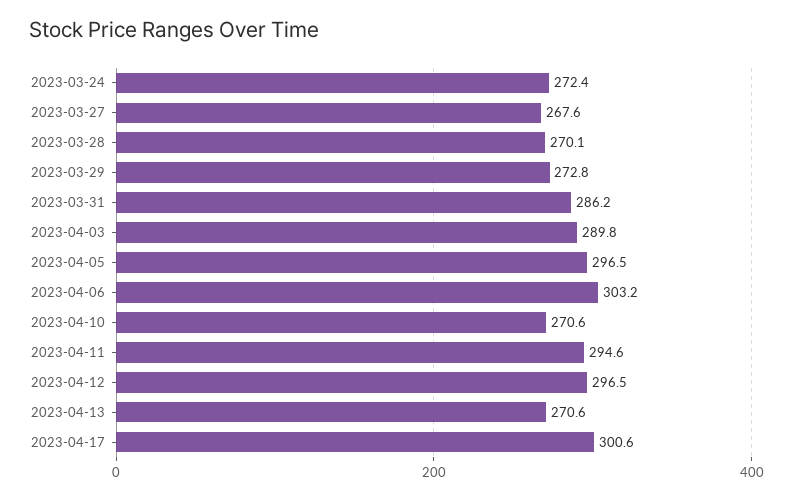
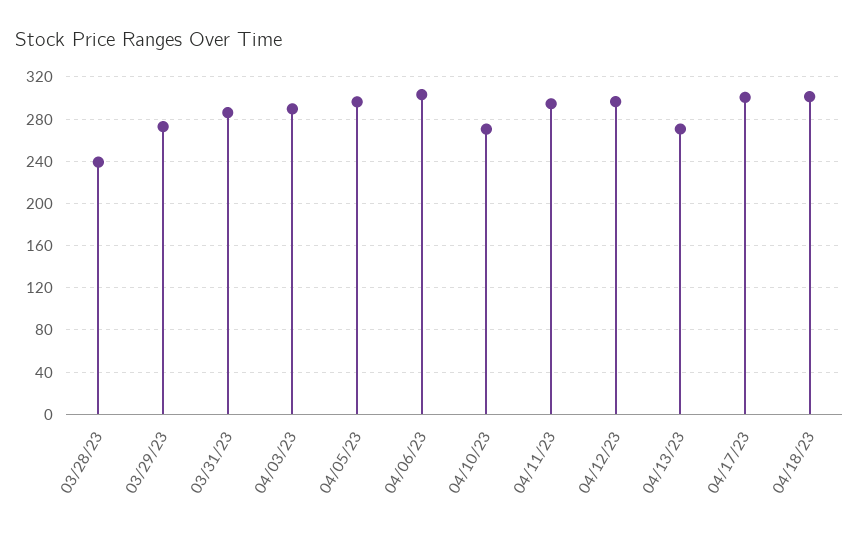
2023-03-24: 272.4 -> none
2023-03-27: 267.6 -> none
2023-03-28: 270.1 -> 240
04/18/23: none -> 300

